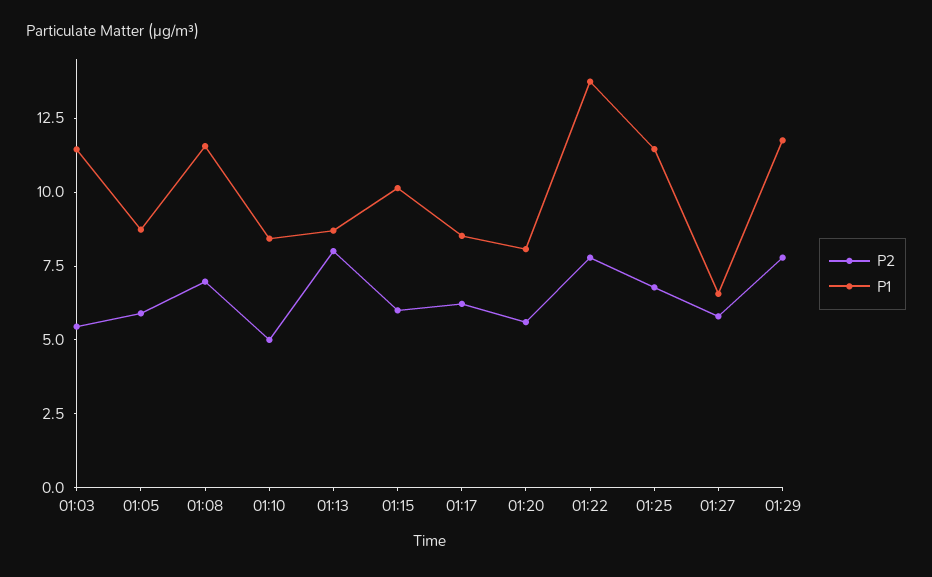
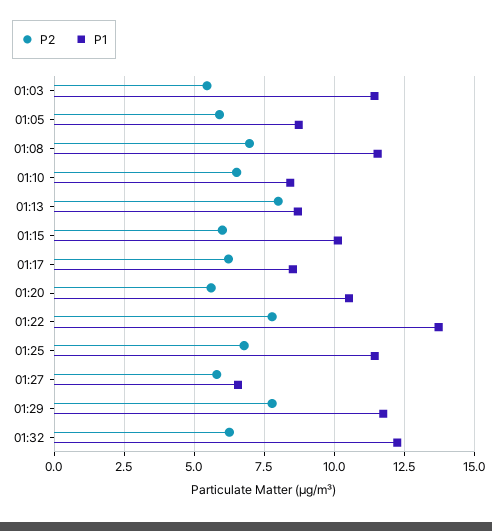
P2, 01:10: 5 -> 6.5
P1, 01:20: 8 -> 10.5
P2, 01:32: none -> 6.25
P1, 01:32: none -> 12.25

